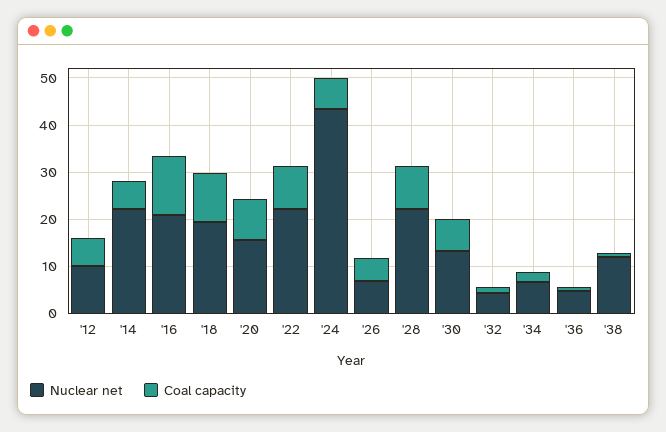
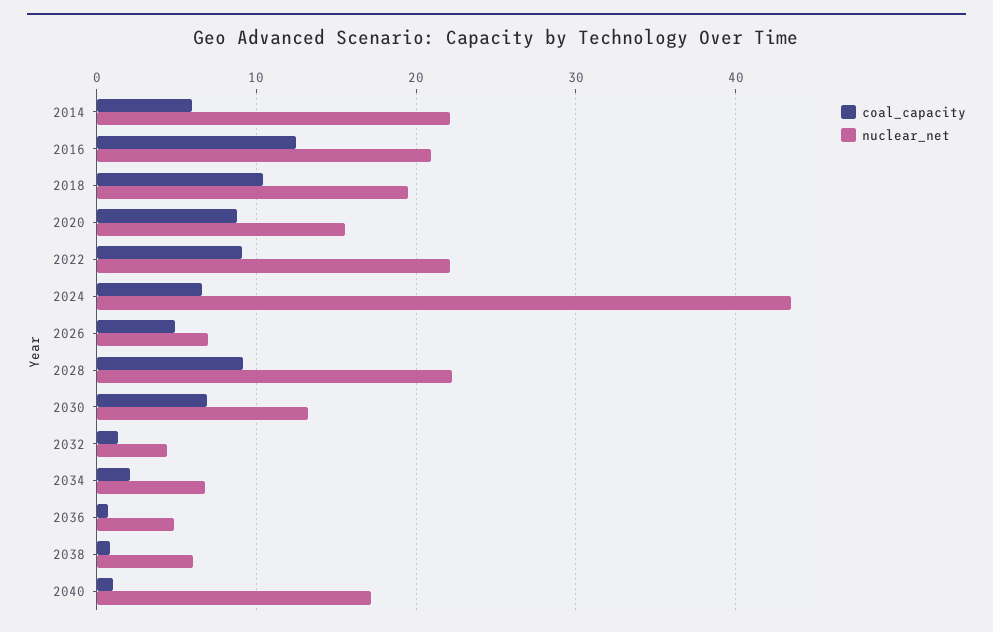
Nuclear net, '12: 10 -> none
Coal capacity, '12: 6 -> none
Nuclear net, '38: 12 -> 6
Coal capacity, 2040: none -> 1
Nuclear net, 2040: none -> 17

